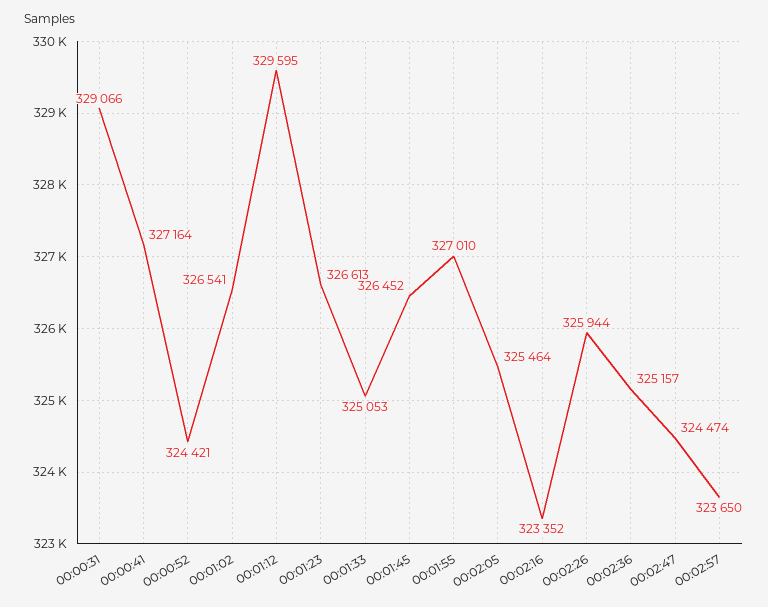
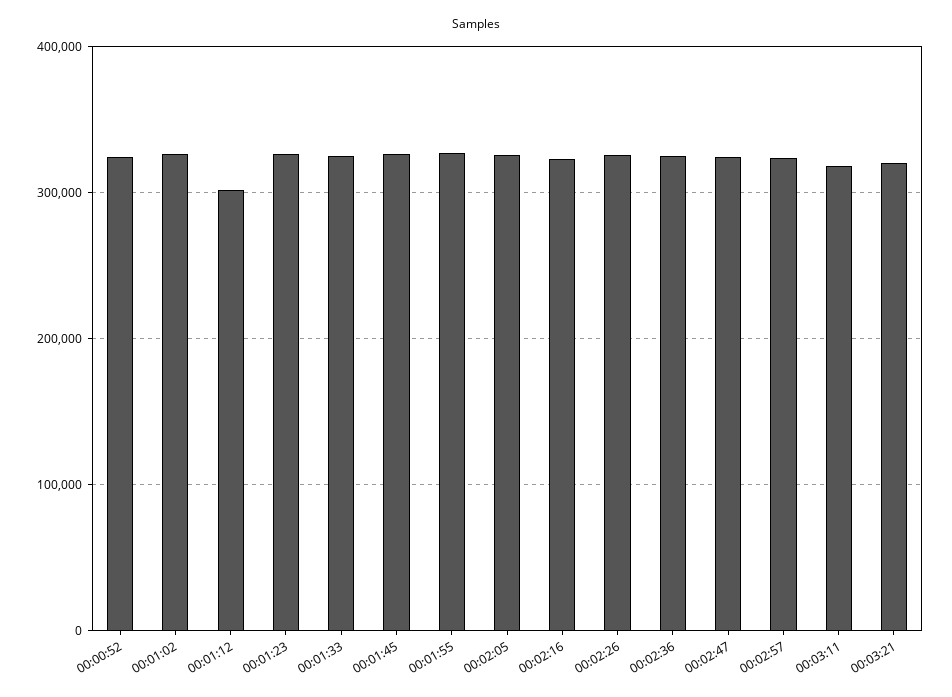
00:00:31: 329066 -> none
00:00:41: 327164 -> none
00:01:12: 329595 -> 300000
00:03:11: none -> 320000
00:03:21: none -> 320000

